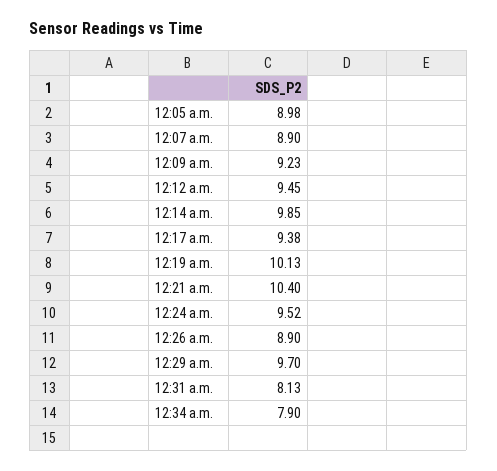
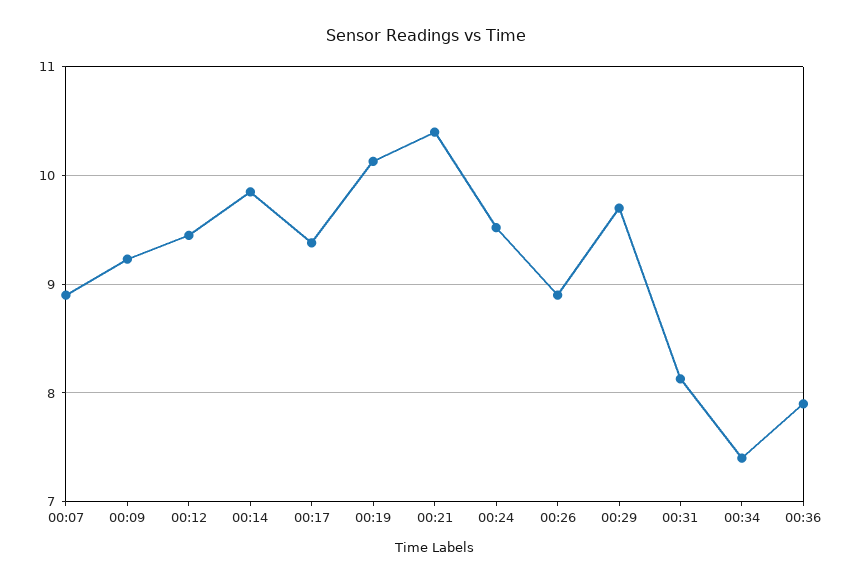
12:05 a.m.: 8.98 -> none
12:34 a.m.: 7.9 -> 7.4
00:36: none -> 7.9

